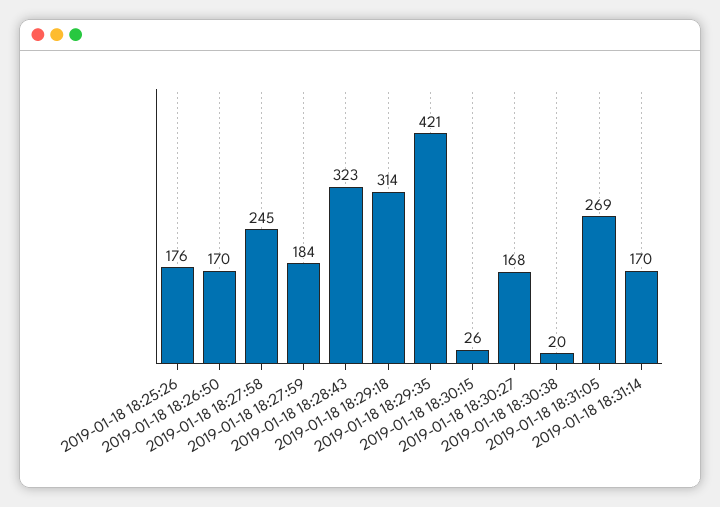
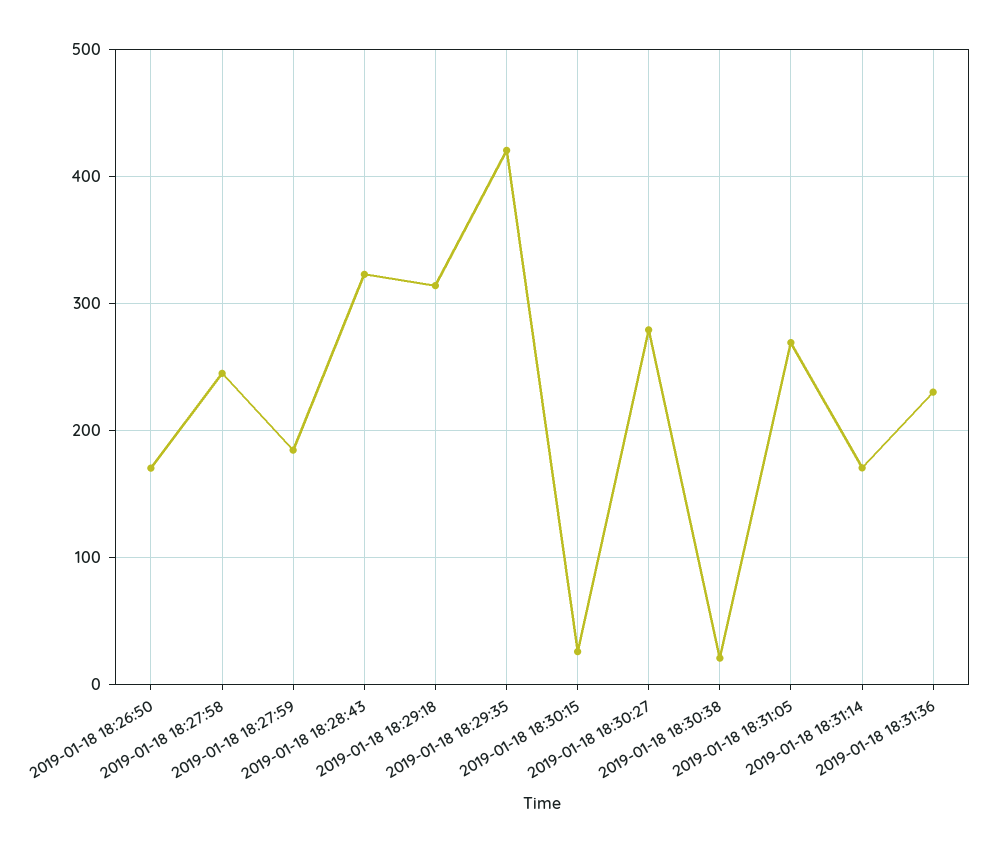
2019-01-18 18:25:26: 176 -> none
2019-01-18 18:30:27: 168 -> 280
2019-01-18 18:31:36: none -> 230

